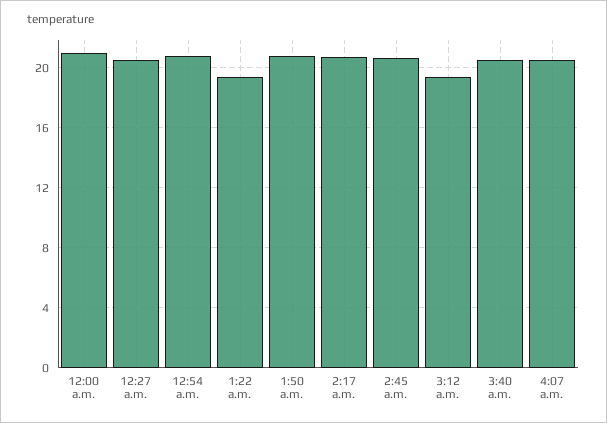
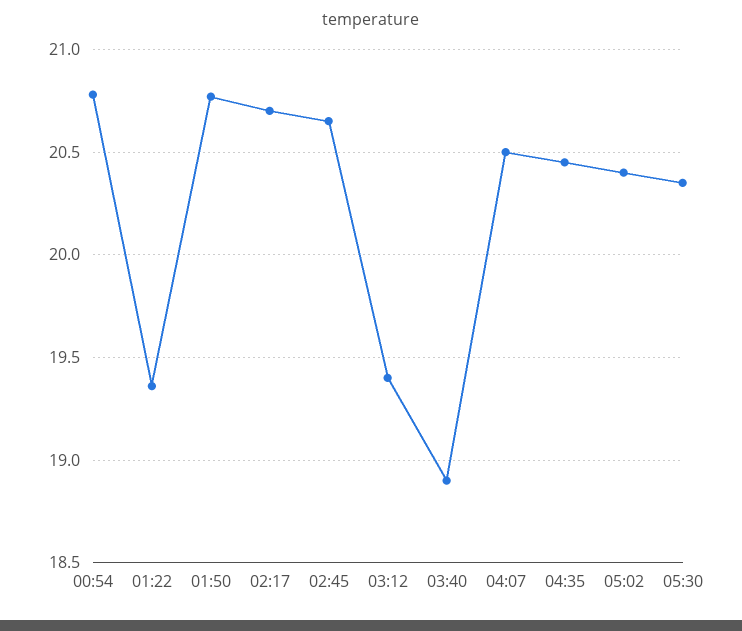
12:00 a.m.: 21 -> none
12:27 a.m.: 20.5 -> none
3:40 a.m.: 20.5 -> 18.9
04:35: none -> 20.45
05:02: none -> 20.4
05:30: none -> 20.35

